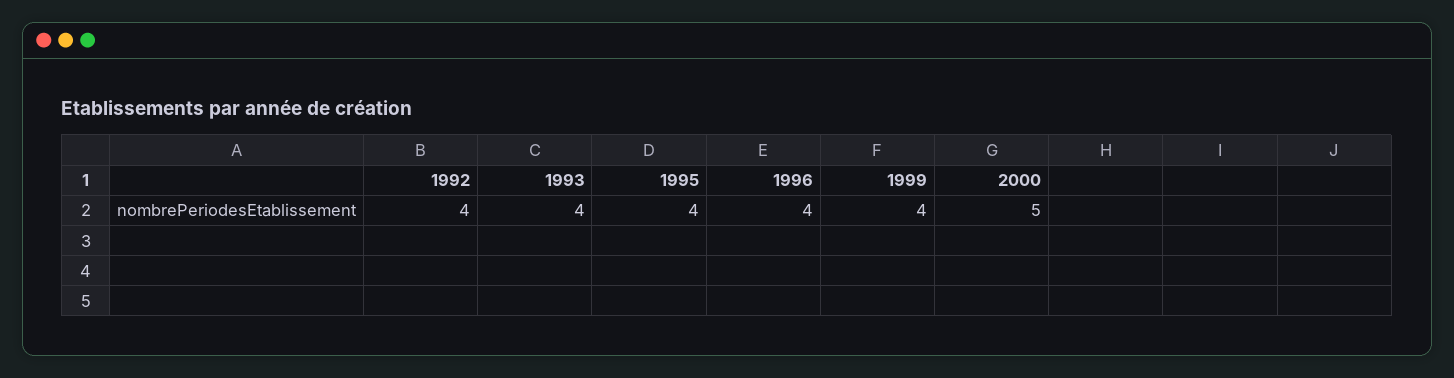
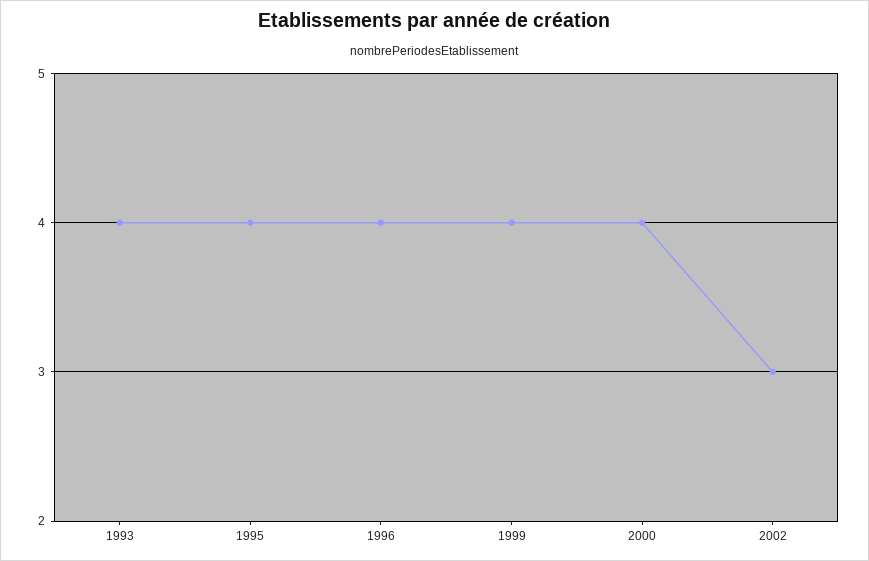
1992: 4 -> none
2000: 5 -> 4
2002: none -> 3

